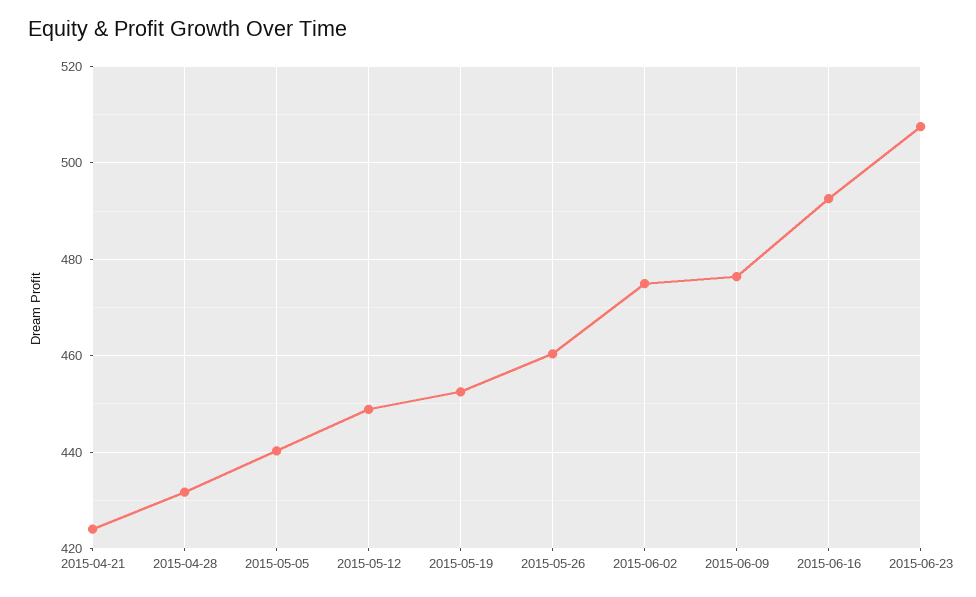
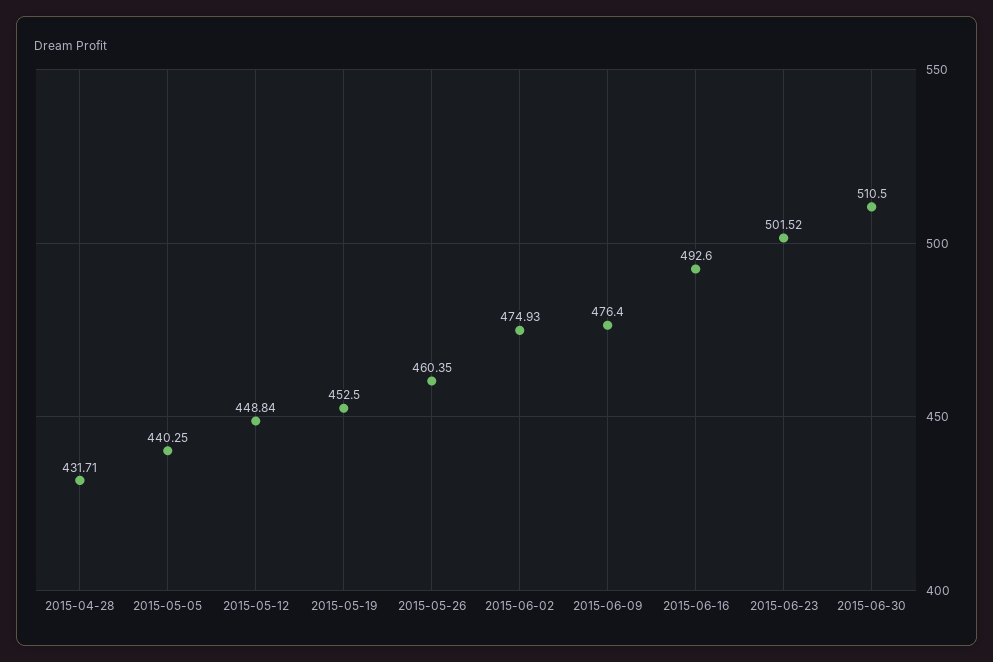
2015-04-21: 424 -> none
2015-06-23: 508 -> 501.52
2015-06-30: none -> 510.5

